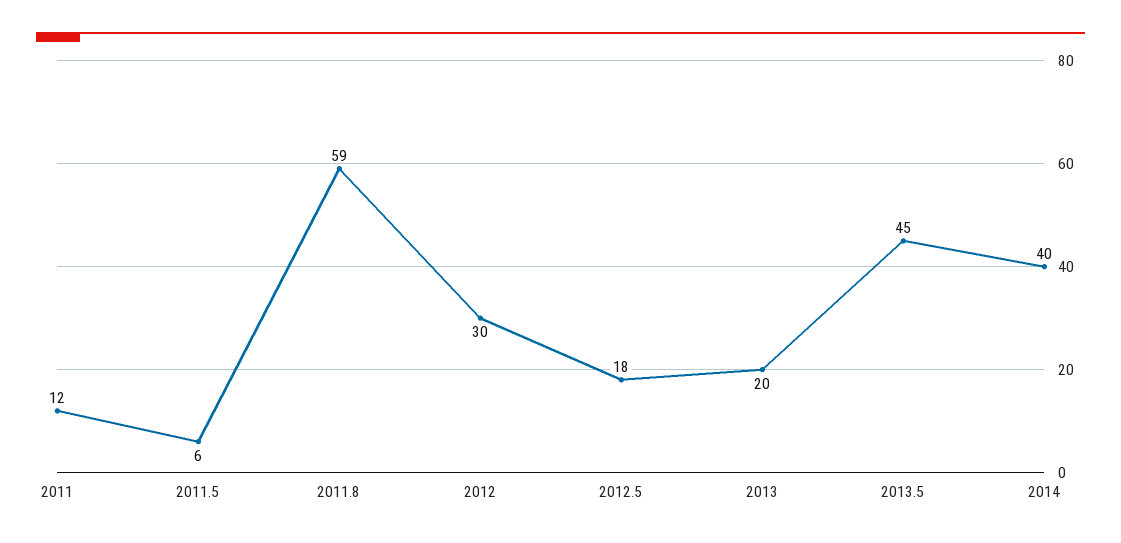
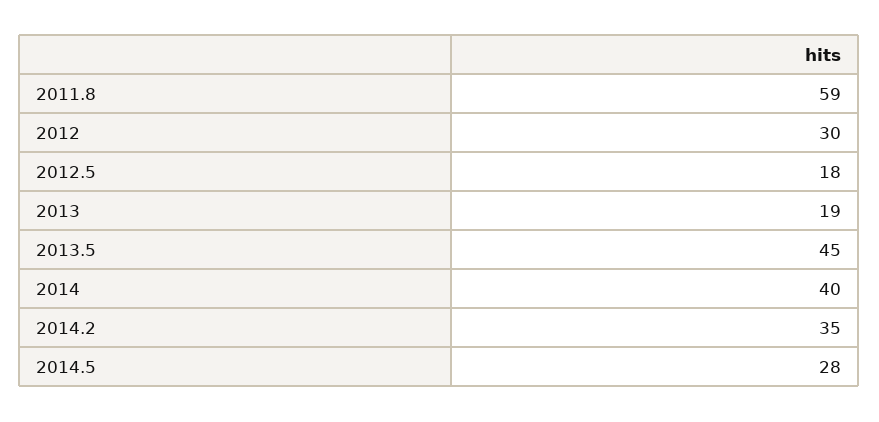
2011: 12 -> none
2011.5: 6 -> none
2013: 20 -> 19
2014.2: none -> 35
2014.5: none -> 28

